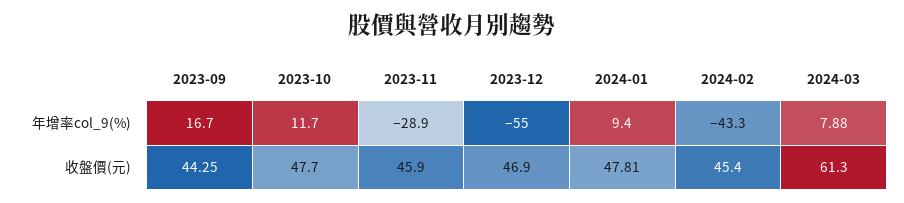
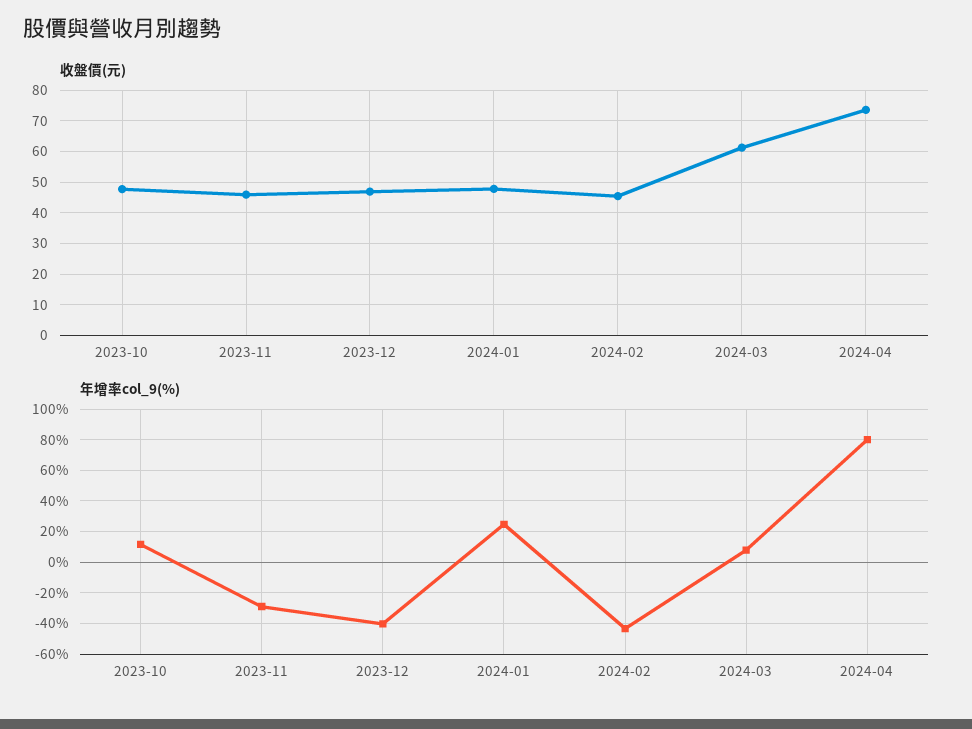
年增率col_9(%), 2023-09: 16.7 -> none
年增率col_9(%), 2023-12: -55 -> -40
年增率col_9(%), 2024-01: 9.4 -> 25
收盤價(元), 2023-09: 44.25 -> none
收盤價(元), 2024-04: none -> 74
年增率col_9(%), 2024-04: none -> 80

